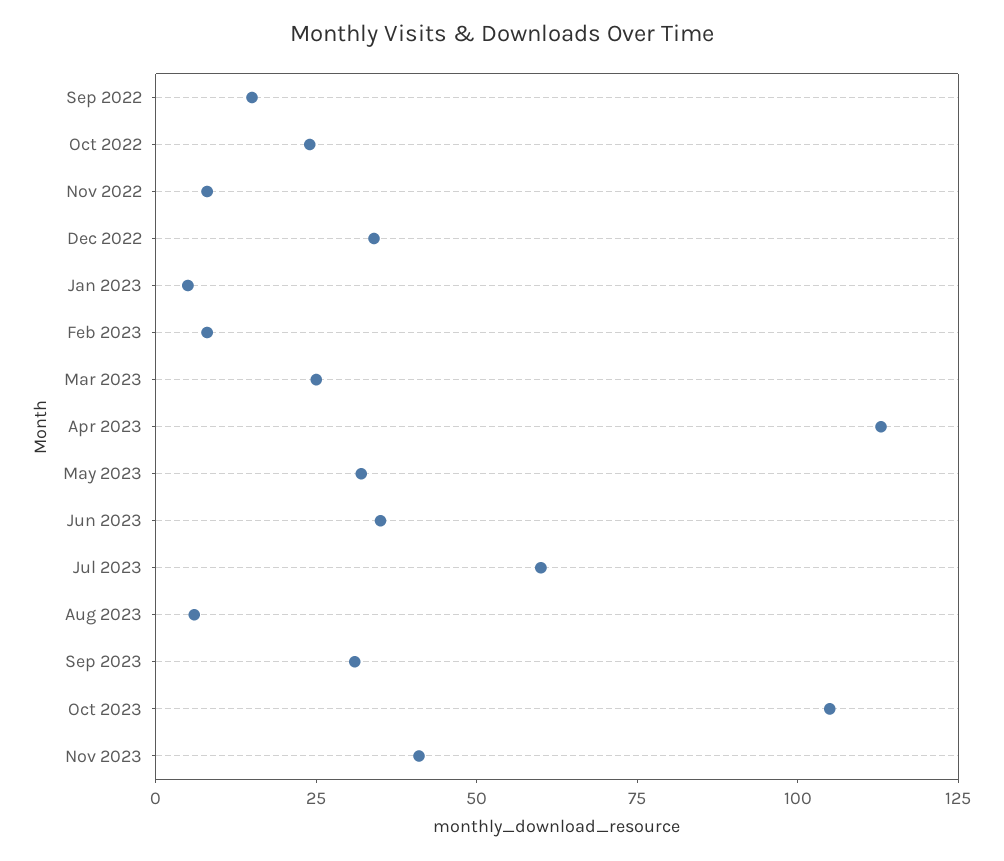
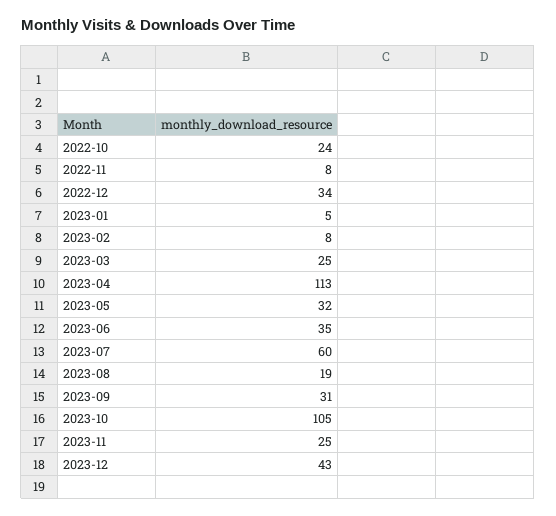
Sep 2022: 15 -> none
Aug 2023: 5 -> 19
Nov 2023: 40 -> 25
2023-12: none -> 43

